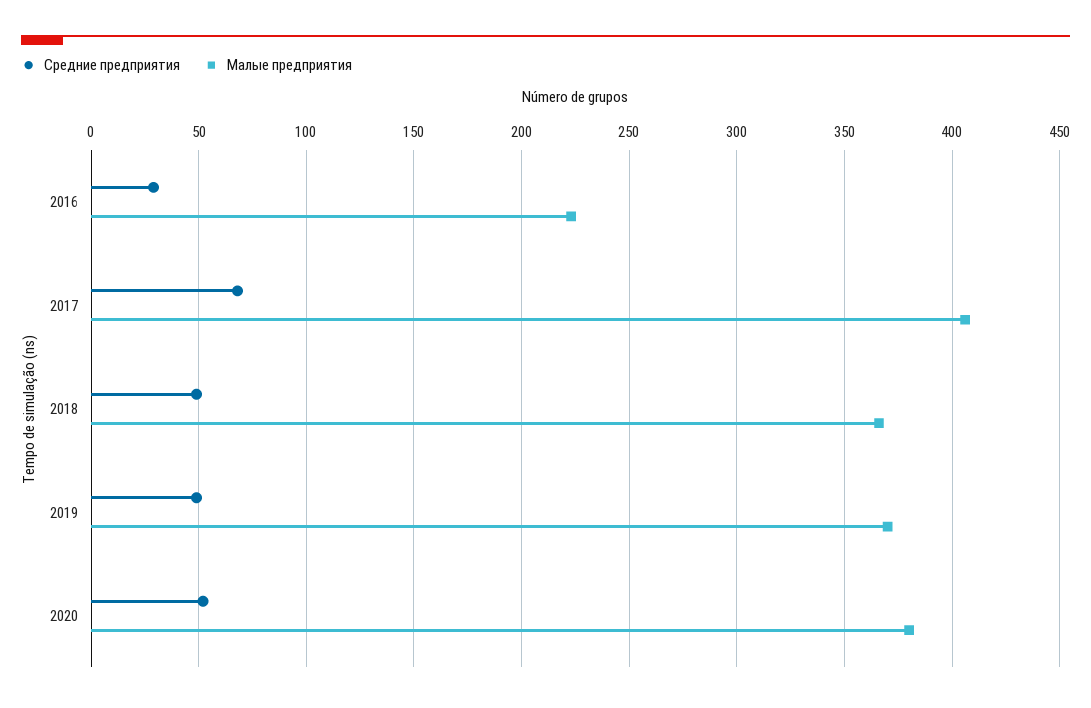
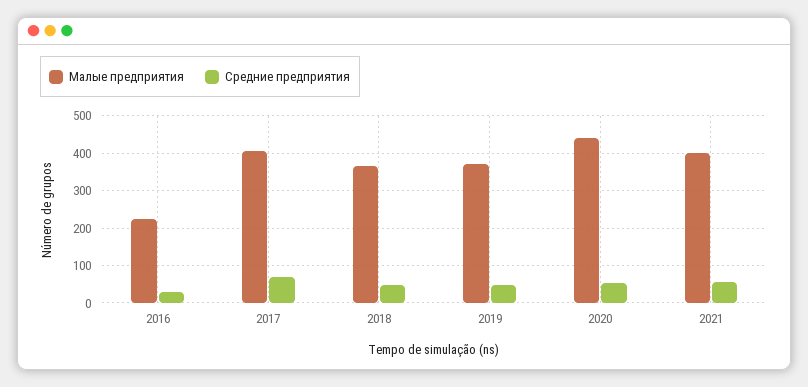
Малые предприятия, 2020: 380 -> 440
Малые предприятия, 2021: none -> 400
Средние предприятия, 2021: none -> 60

